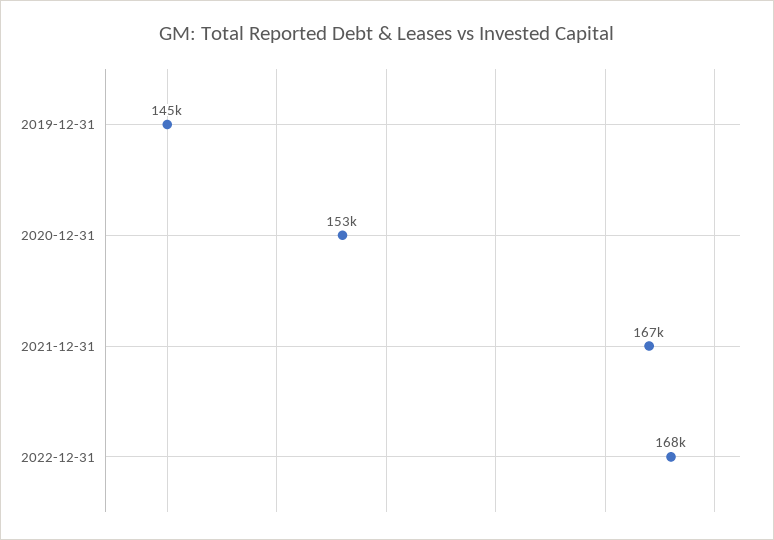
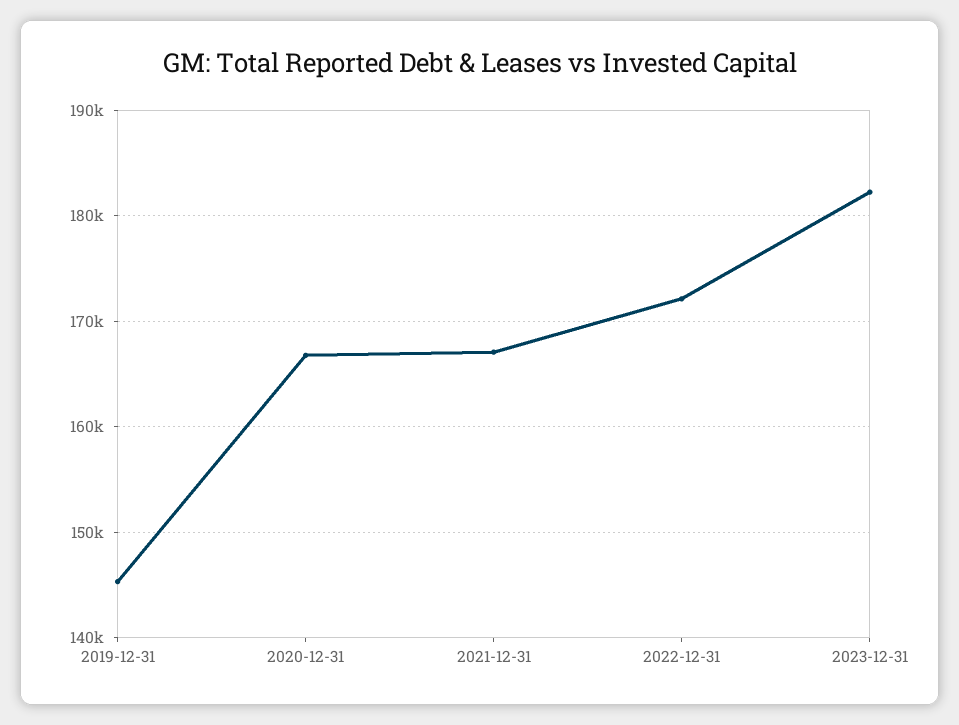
2020-12-31: 153000 -> 167000
2022-12-31: 168000 -> 172000
2023-12-31: none -> 182000

